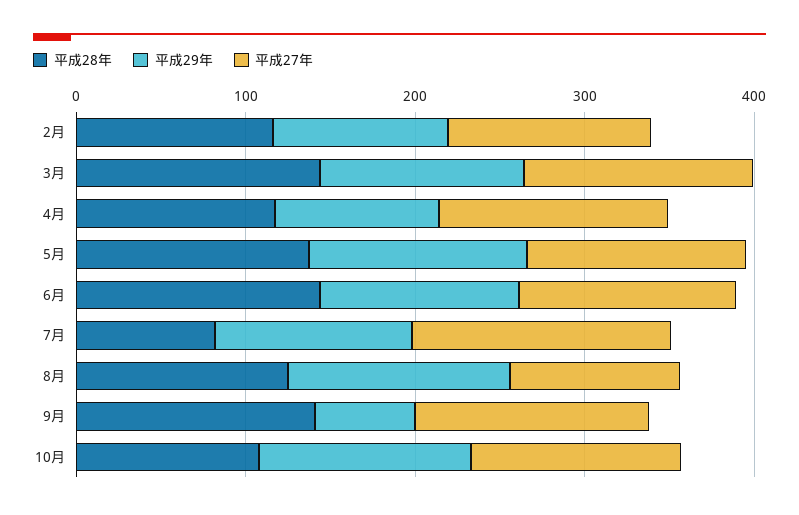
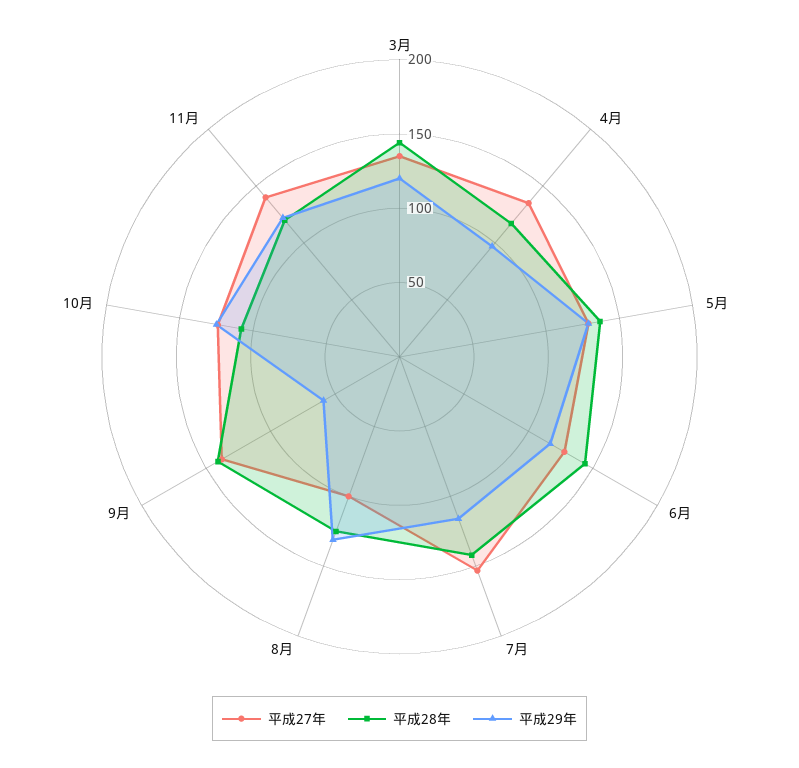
平成28年, 2月: 120 -> none
平成29年, 2月: 100 -> none
平成27年, 2月: 120 -> none
平成28年, 7月: 80 -> 140
平成27年, 11月: none -> 140
平成28年, 11月: none -> 120
平成29年, 11月: none -> 120

